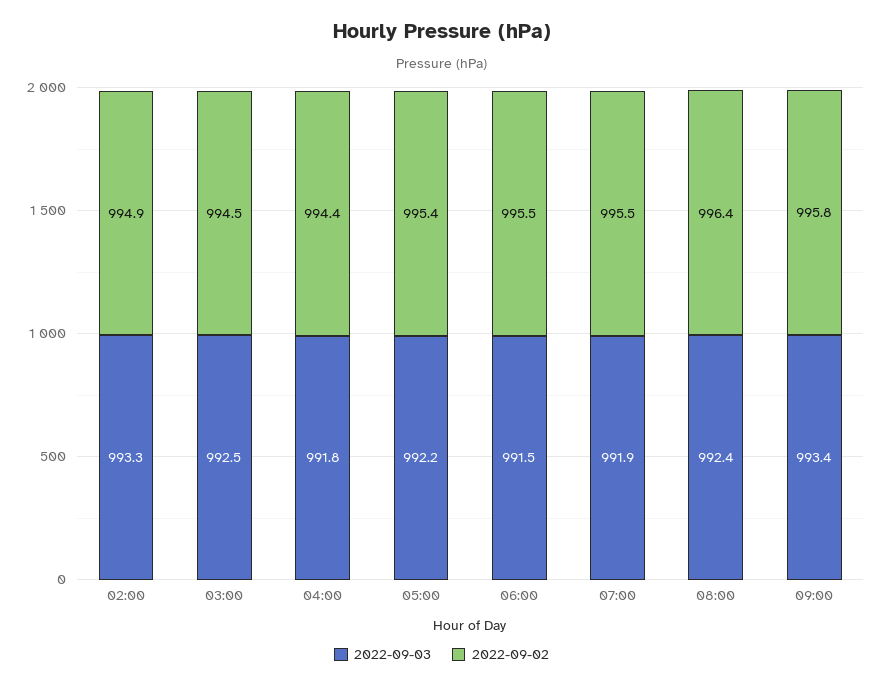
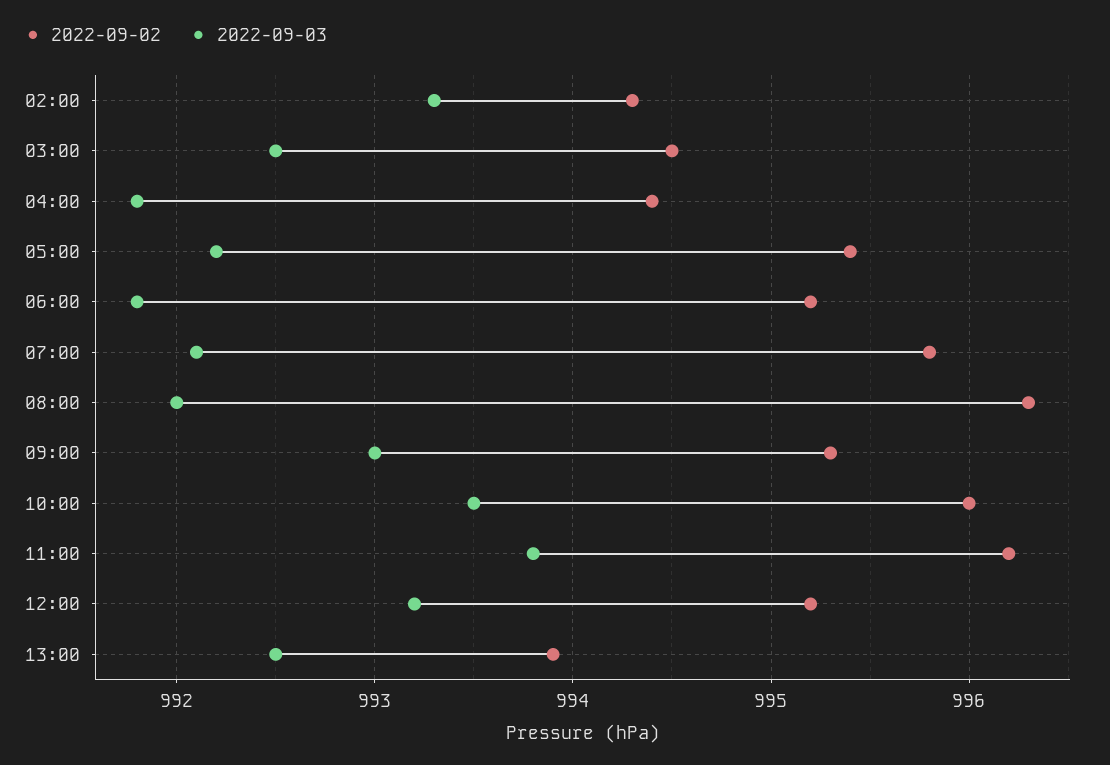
2022-09-02, 02:00: 994.9 -> 994.3
2022-09-03, 06:00: 991.5 -> 991.8
2022-09-02, 06:00: 995.5 -> 995.2
2022-09-03, 07:00: 991.9 -> 992.1
2022-09-02, 07:00: 995.5 -> 995.8
2022-09-03, 08:00: 992.4 -> 992
2022-09-02, 08:00: 996.4 -> 996.3
2022-09-03, 09:00: 993.4 -> 993
2022-09-02, 09:00: 995.8 -> 995.3
2022-09-02, 10:00: none -> 996
2022-09-03, 10:00: none -> 993.5
2022-09-02, 11:00: none -> 996.2
2022-09-03, 11:00: none -> 993.8
2022-09-02, 12:00: none -> 995.2
2022-09-03, 12:00: none -> 993.2
2022-09-02, 13:00: none -> 993.9
2022-09-03, 13:00: none -> 992.5

